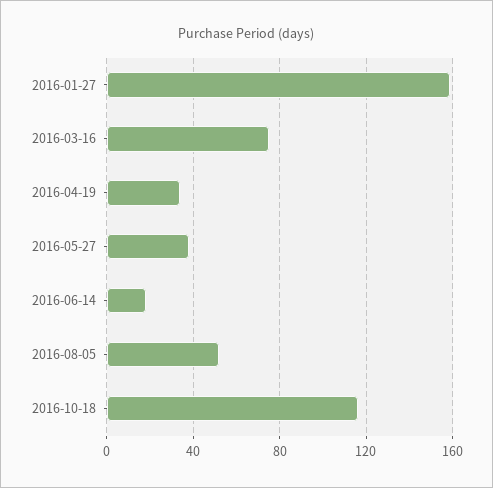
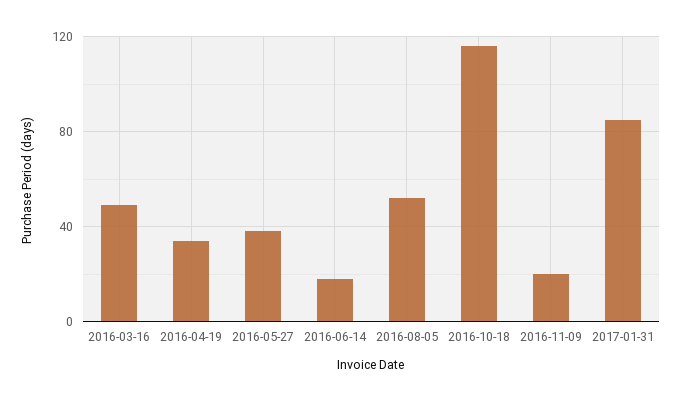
2016-01-27: 160 -> none
2016-03-16: 75 -> 50
2016-11-09: none -> 20
2017-01-31: none -> 85

